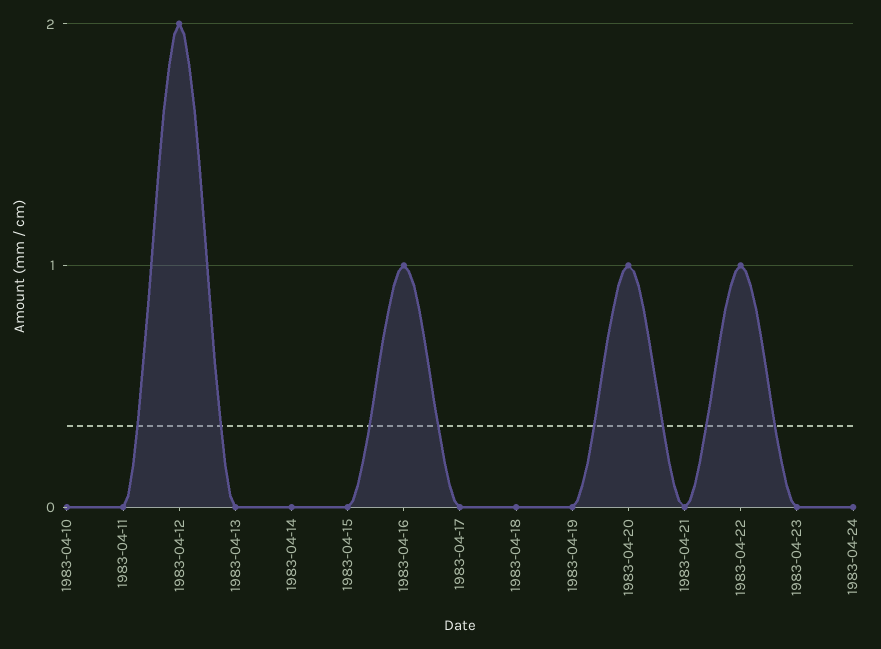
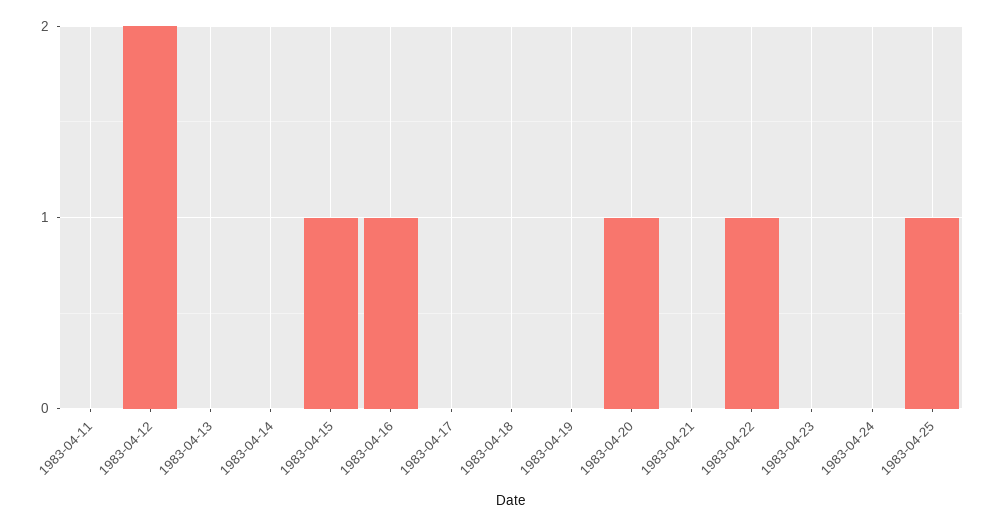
1983-04-10: 0 -> none
1983-04-15: 0 -> 1
1983-04-25: none -> 1

